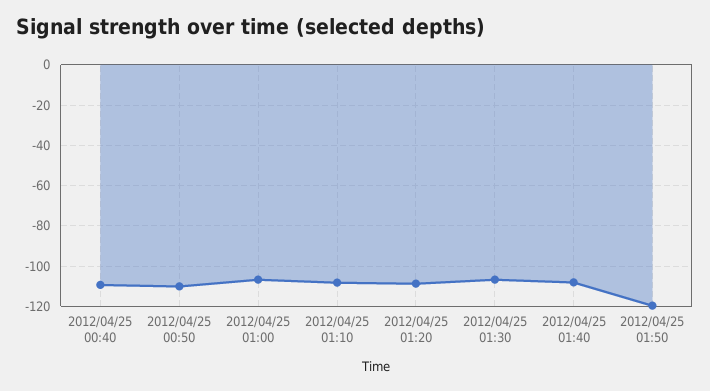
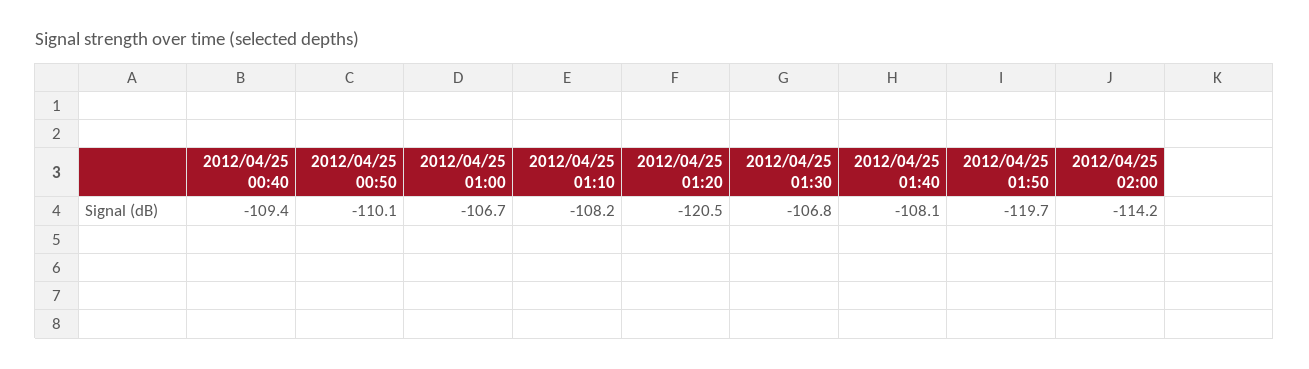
2012/04/25 01:20: -110 -> -120.5
2012/04/25 02:00: none -> -114.2

